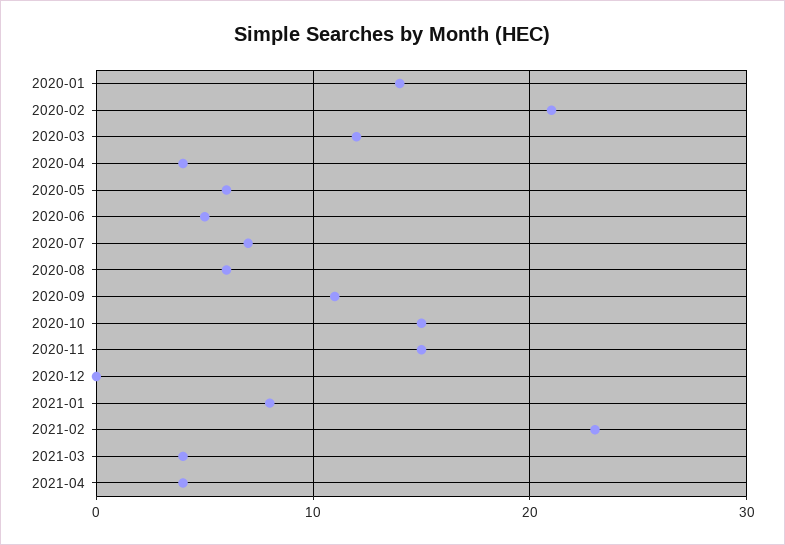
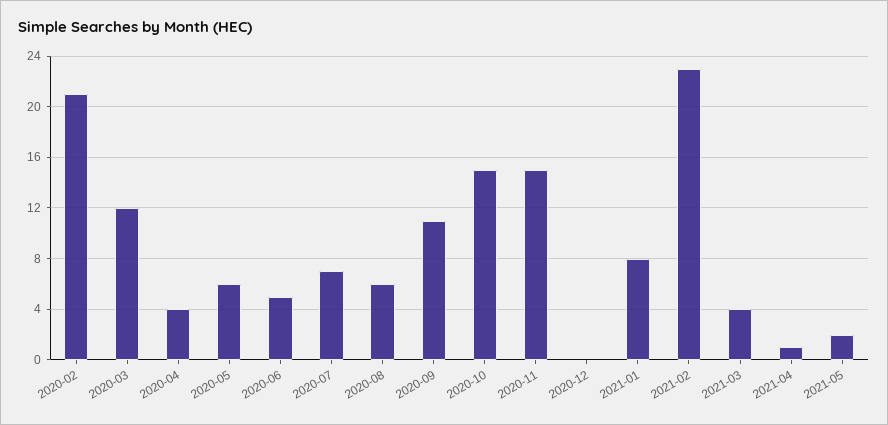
2020-01: 14 -> none
2021-04: 4 -> 1
2021-05: none -> 2

